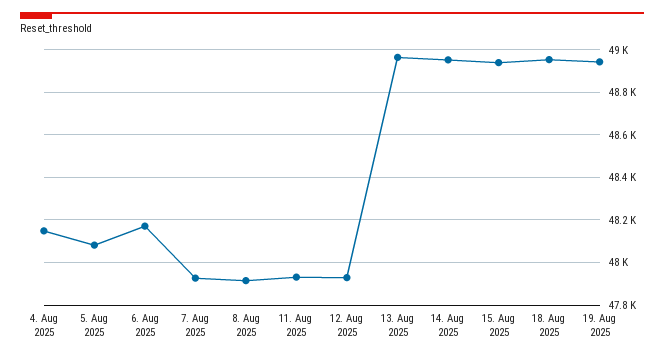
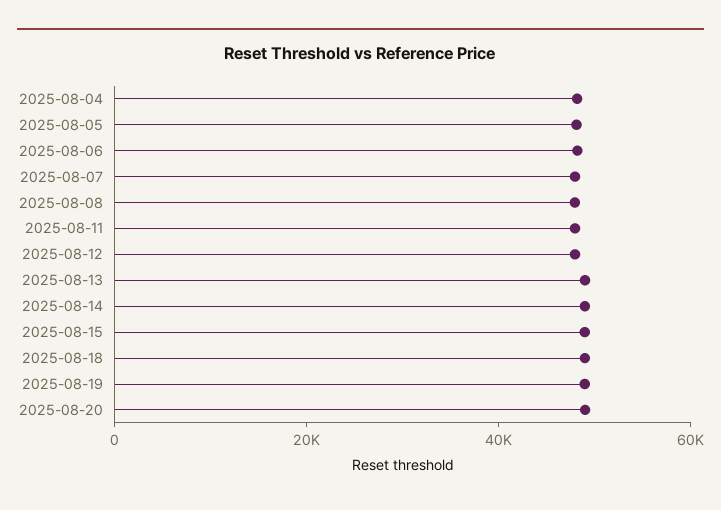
2025-08-20: none -> 50000

